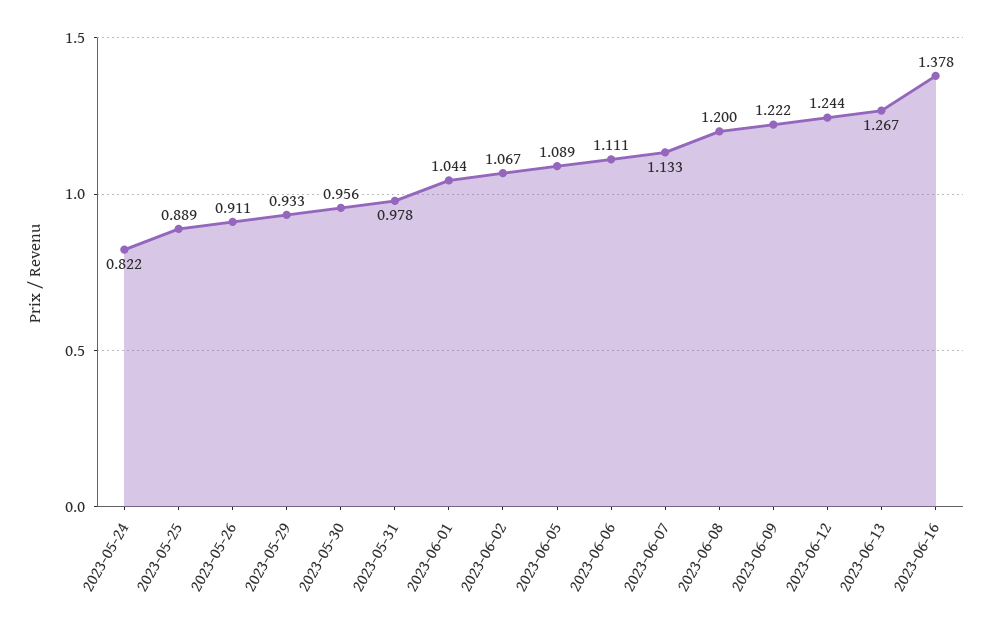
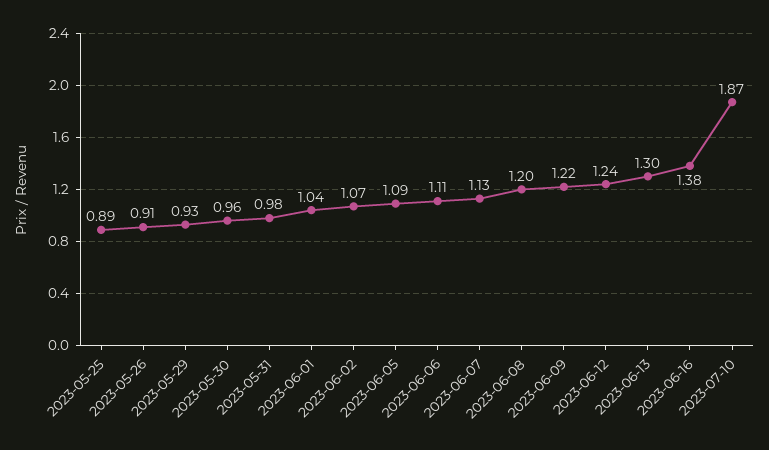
2023-05-24: 0.822 -> none
2023-06-13: 1.267 -> 1.3
2023-07-10: none -> 1.87

